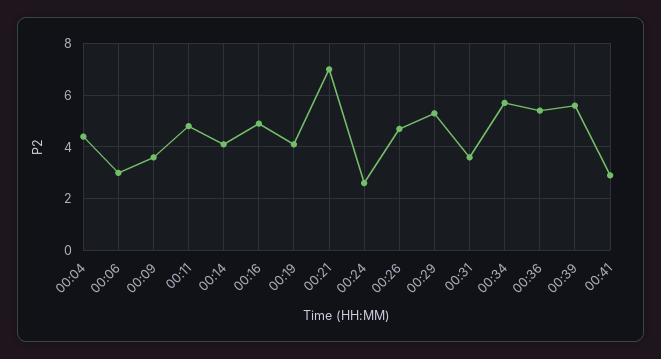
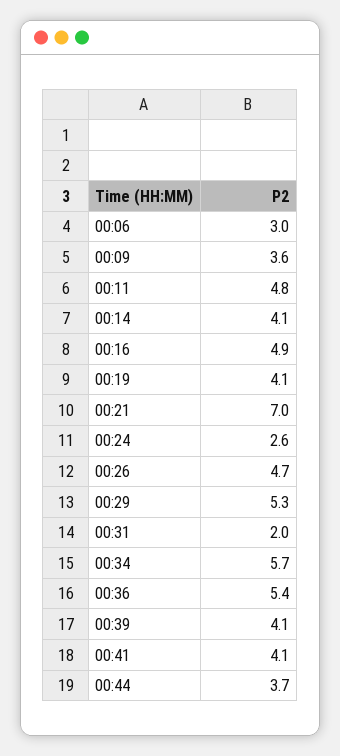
00:04: 4.5 -> none
00:31: 3.5 -> 2
00:39: 5.5 -> 4.1
00:41: 3 -> 4.1
00:44: none -> 3.7

